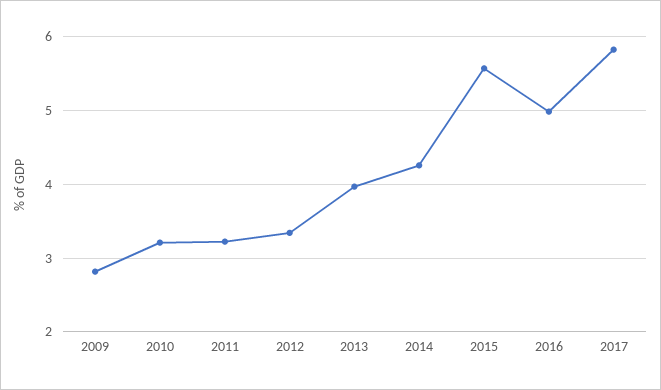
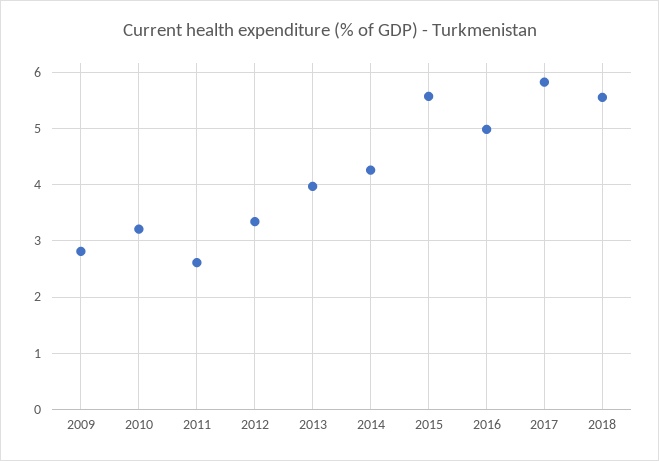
2011: 3.2 -> 2.6
2018: none -> 5.6

